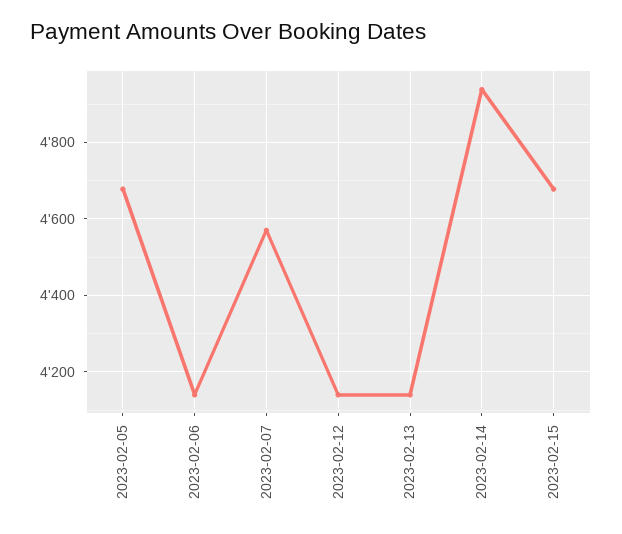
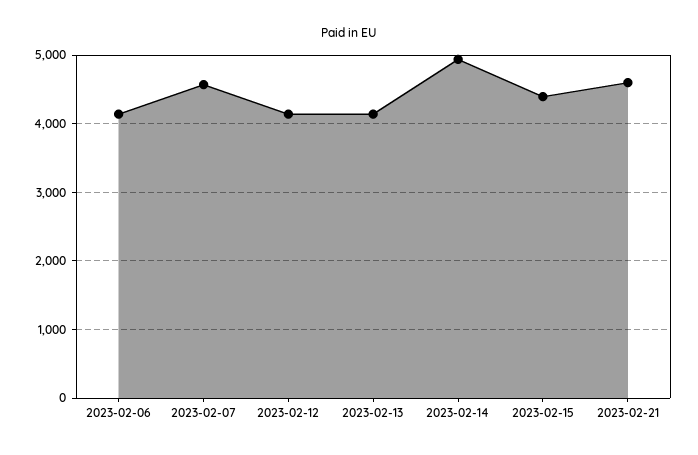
2023-02-05: 4680 -> none
2023-02-15: 4680 -> 4400
2023-02-21: none -> 4600

